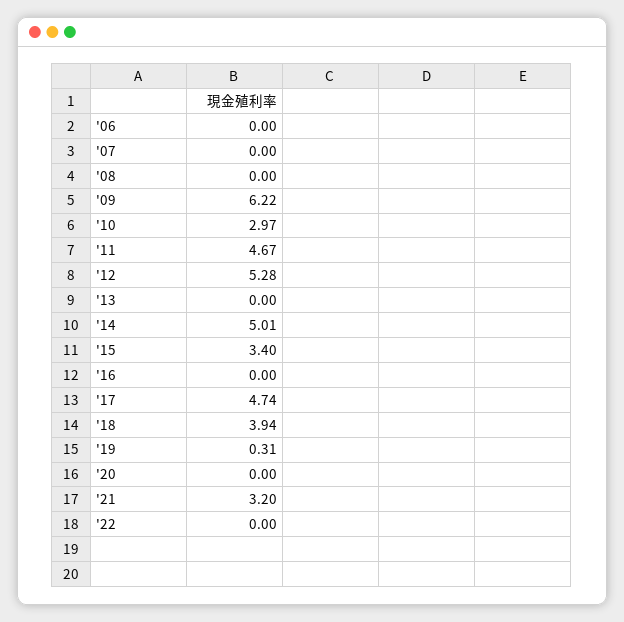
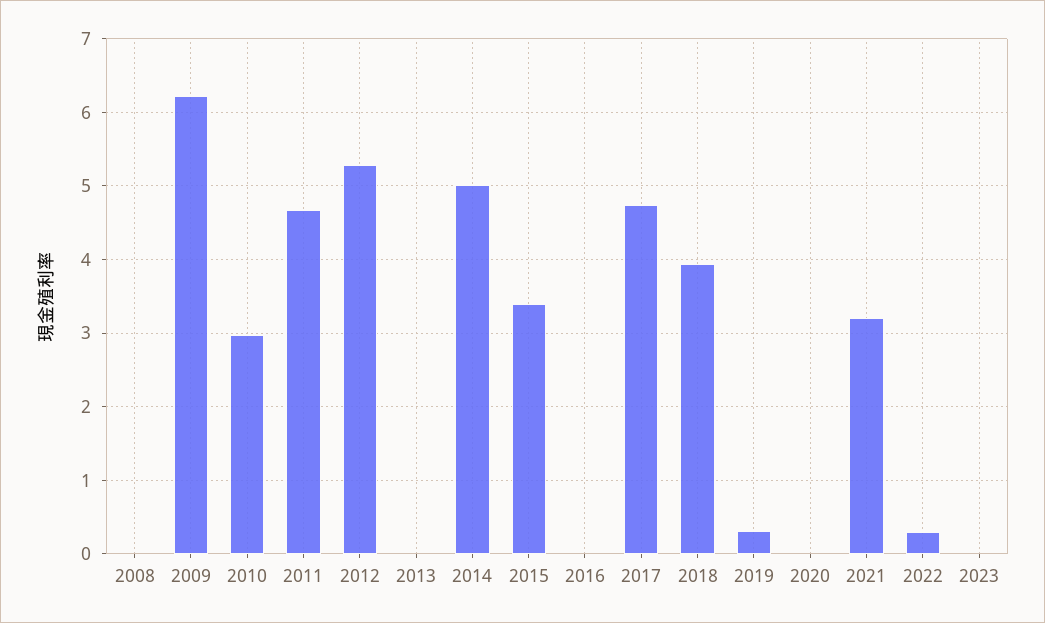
'06: 0 -> none
'07: 0 -> none
'22: 0 -> 0.3
2023: none -> 0

